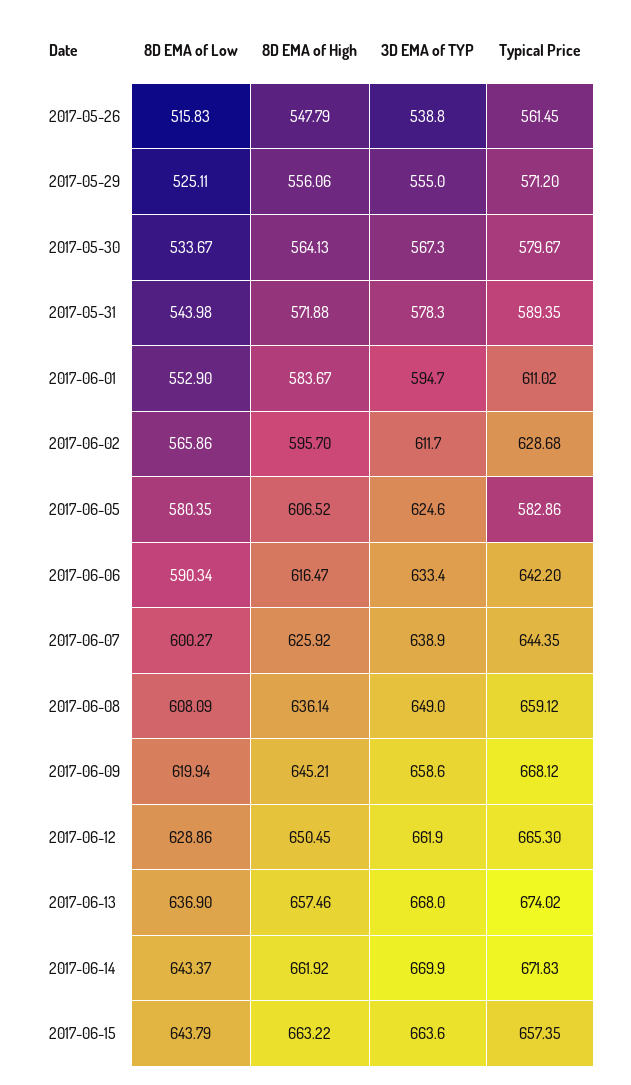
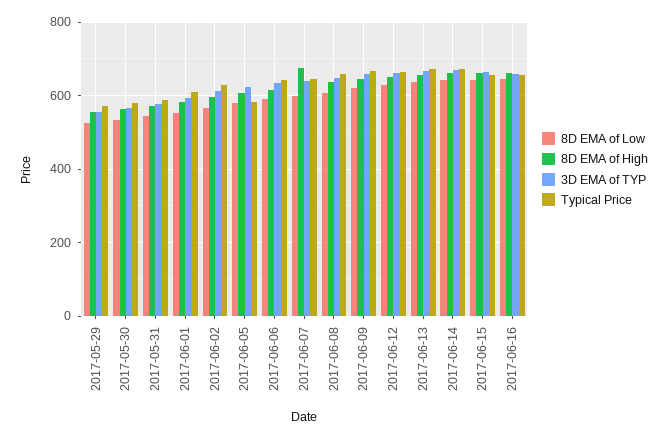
8D EMA of Low, 2017-05-26: 515.83 -> none
8D EMA of High, 2017-05-26: 547.79 -> none
3D EMA of TYP, 2017-05-26: 538.8 -> none
Typical Price, 2017-05-26: 561.45 -> none
8D EMA of High, 2017-06-07: 625.92 -> 680
8D EMA of Low, 2017-06-16: none -> 640
8D EMA of High, 2017-06-16: none -> 660
3D EMA of TYP, 2017-06-16: none -> 660
Typical Price, 2017-06-16: none -> 660

